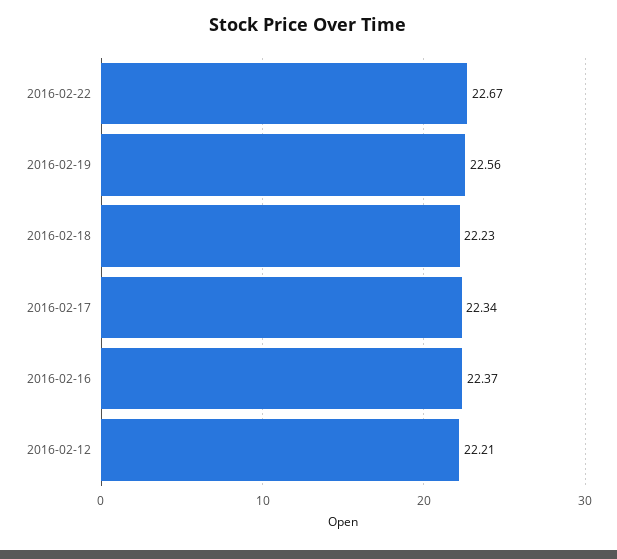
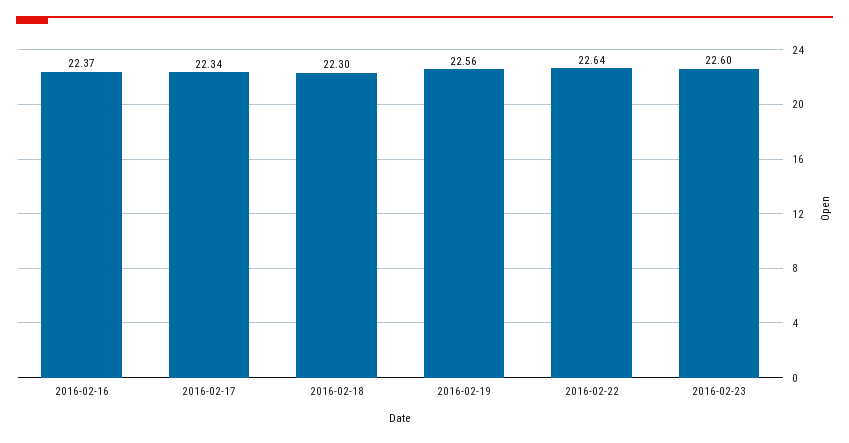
2016-02-22: 22.67 -> 22.64
2016-02-18: 22.23 -> 22.3
2016-02-12: 22.21 -> none
2016-02-23: none -> 22.6

